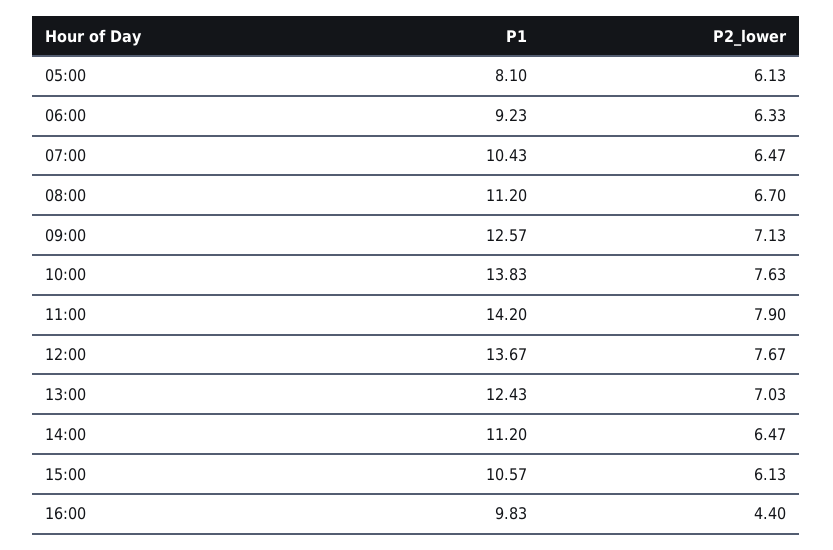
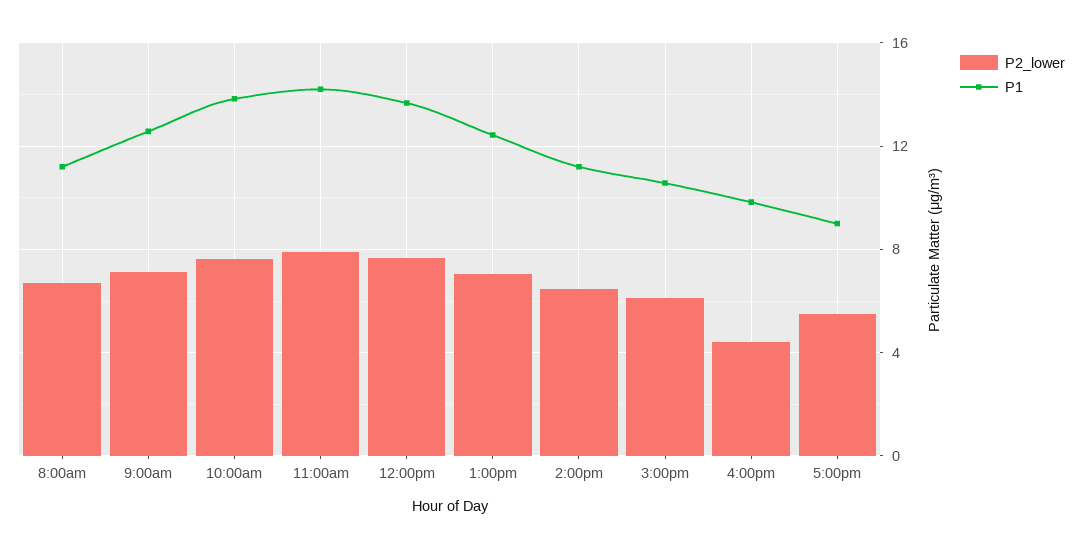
P1, 05:00: 8.1 -> none
P2_lower, 05:00: 6.13 -> none
P1, 06:00: 9.23 -> none
P2_lower, 06:00: 6.33 -> none
P1, 07:00: 10.43 -> none
P2_lower, 07:00: 6.47 -> none
P2_lower, 5:00pm: none -> 5.5
P1, 5:00pm: none -> 9

